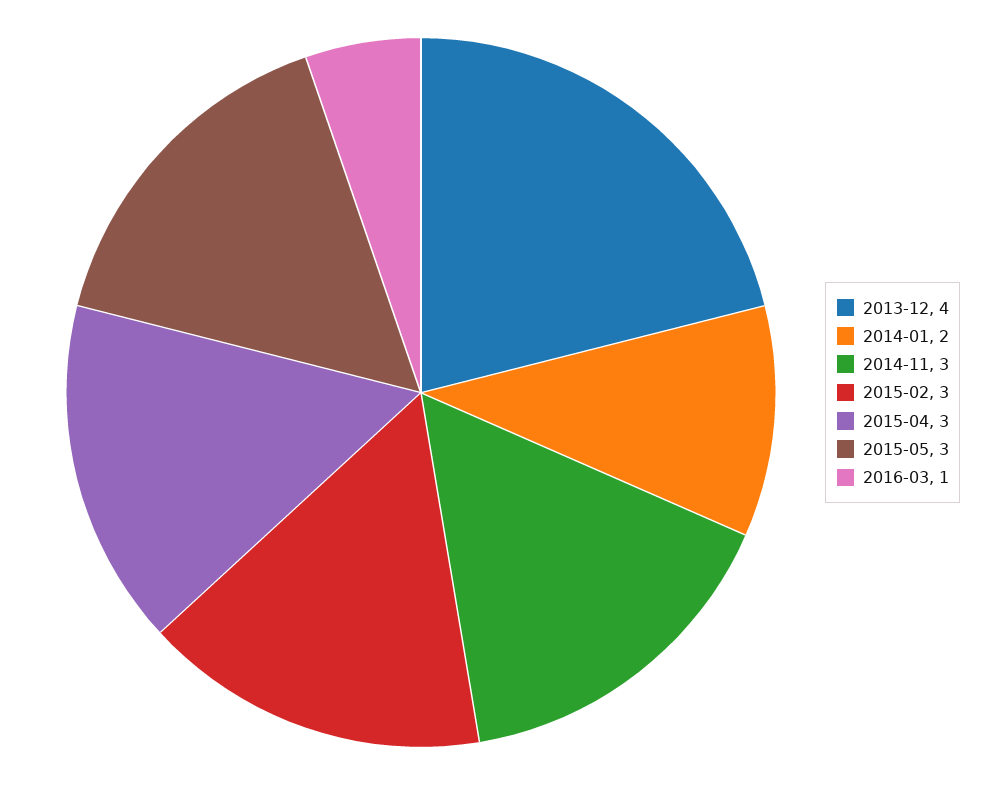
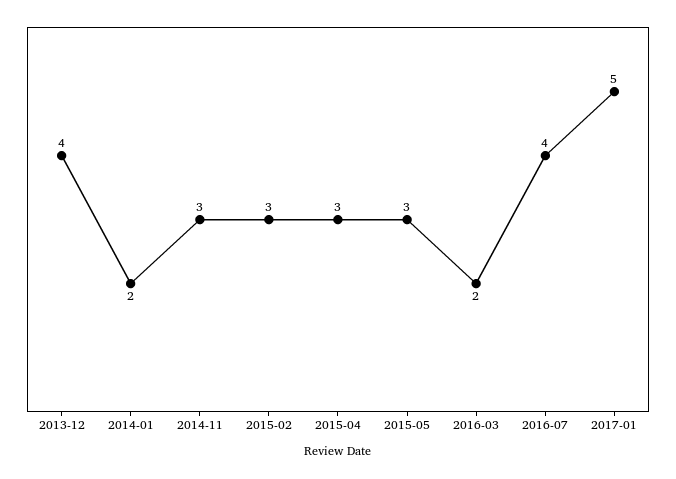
2016-03: 1 -> 2
2016-07: none -> 4
2017-01: none -> 5

